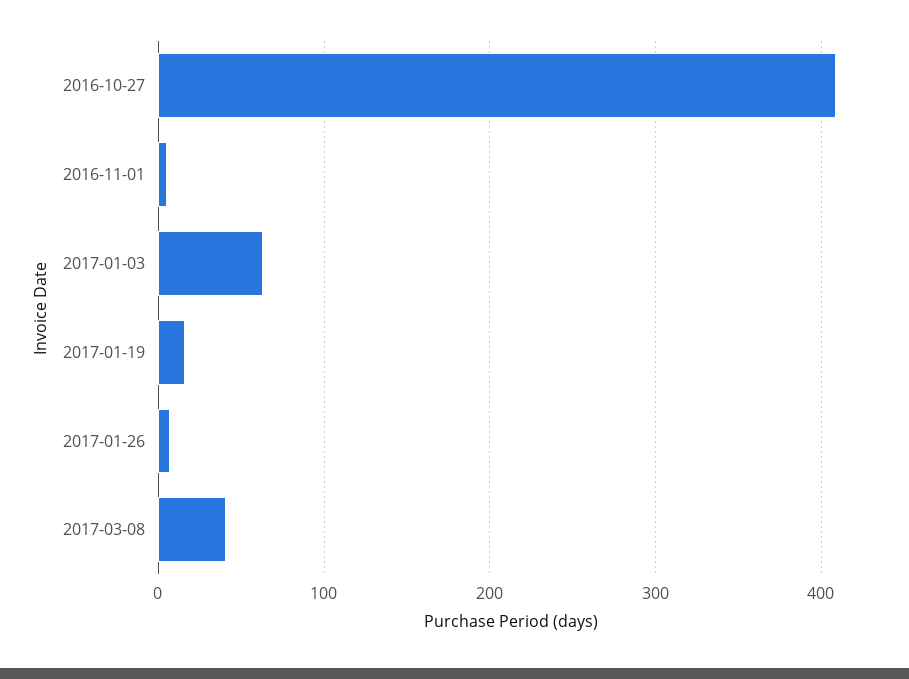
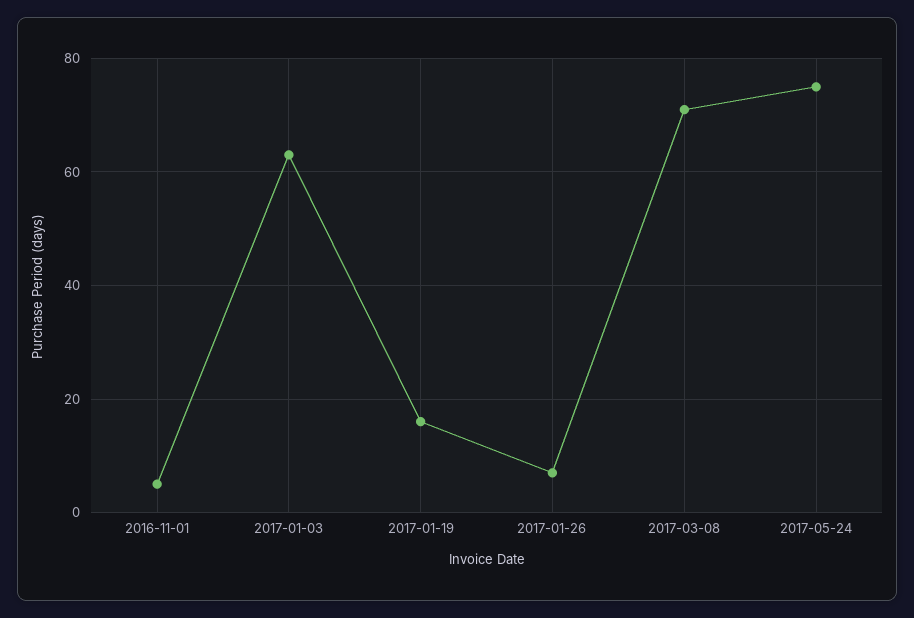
2016-10-27: 410 -> none
2017-03-08: 40 -> 70
2017-05-24: none -> 75

